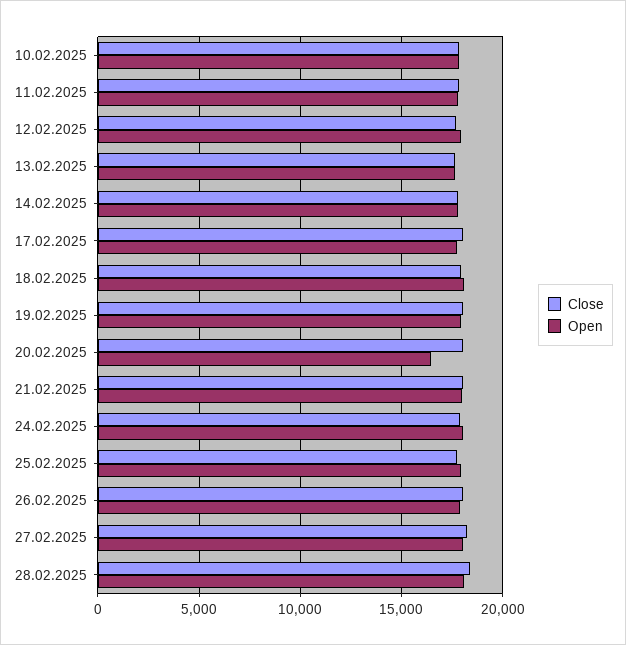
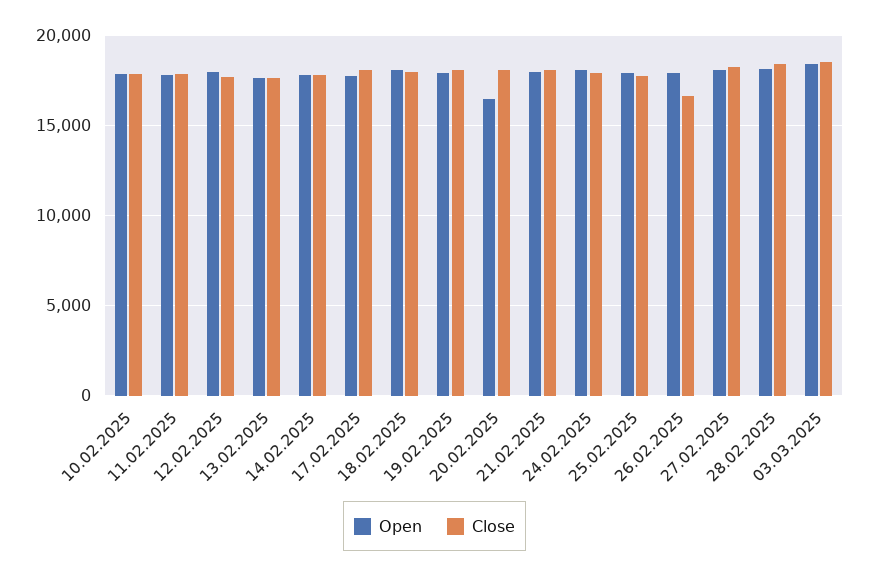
Close, 26.02.2025: 18000 -> 16500
Open, 03.03.2025: none -> 18500
Close, 03.03.2025: none -> 18500

